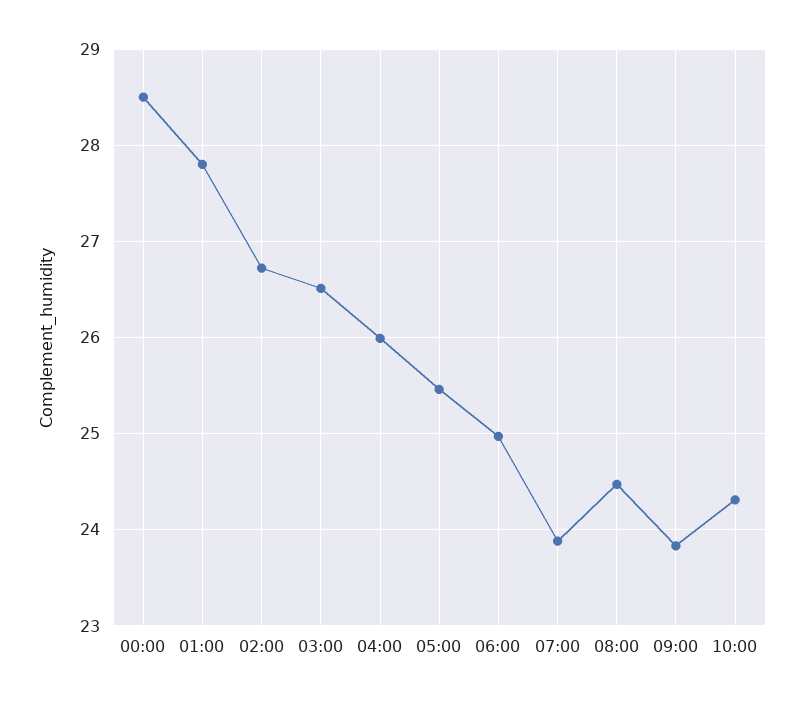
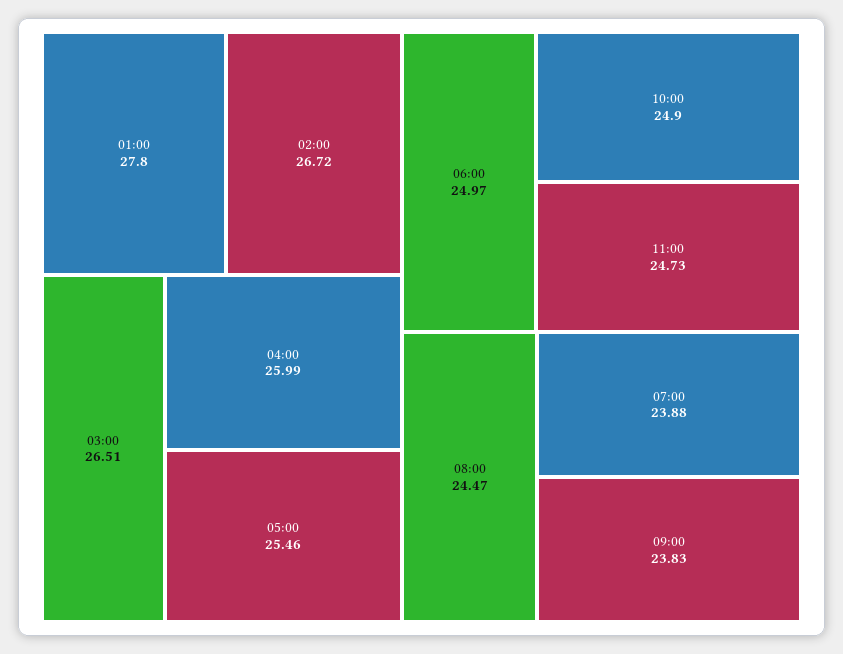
00:00: 28.5 -> none
10:00: 24.3 -> 24.9
11:00: none -> 24.73

